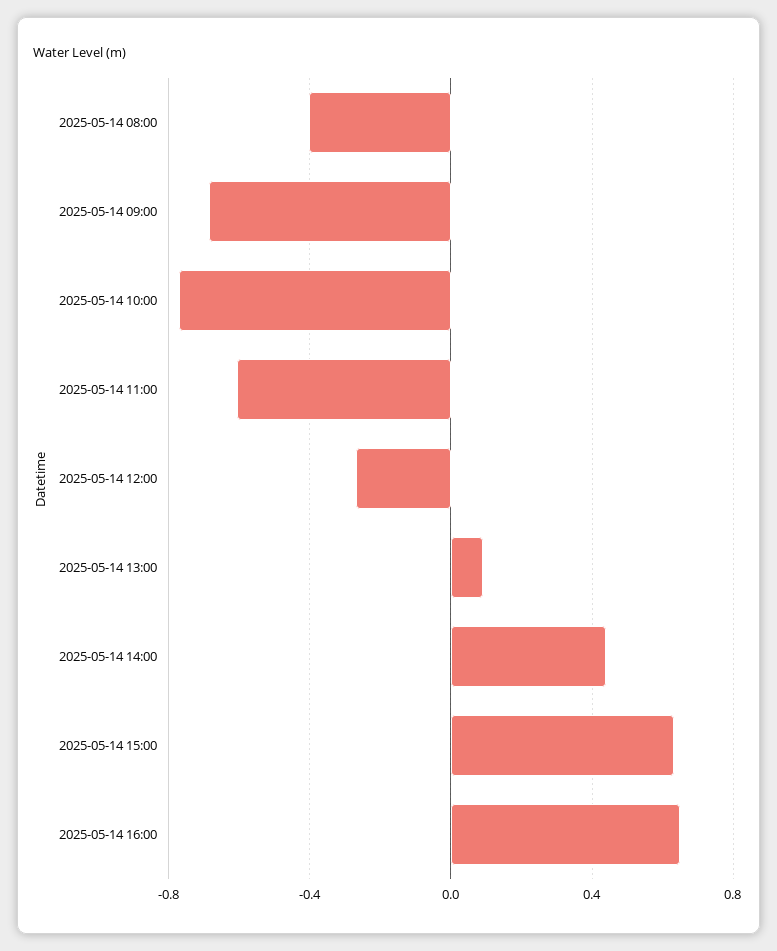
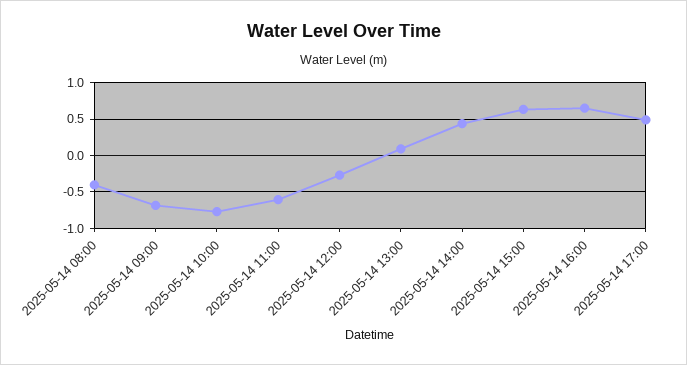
2025-05-14 17:00: none -> 0.5

